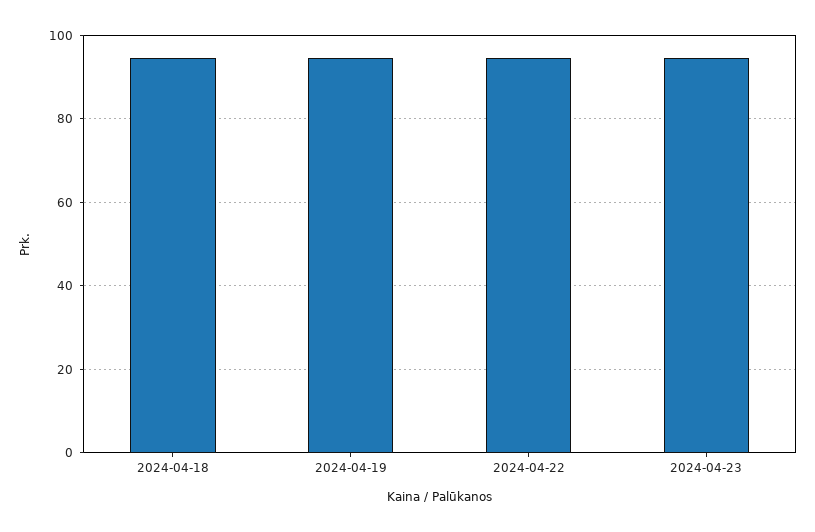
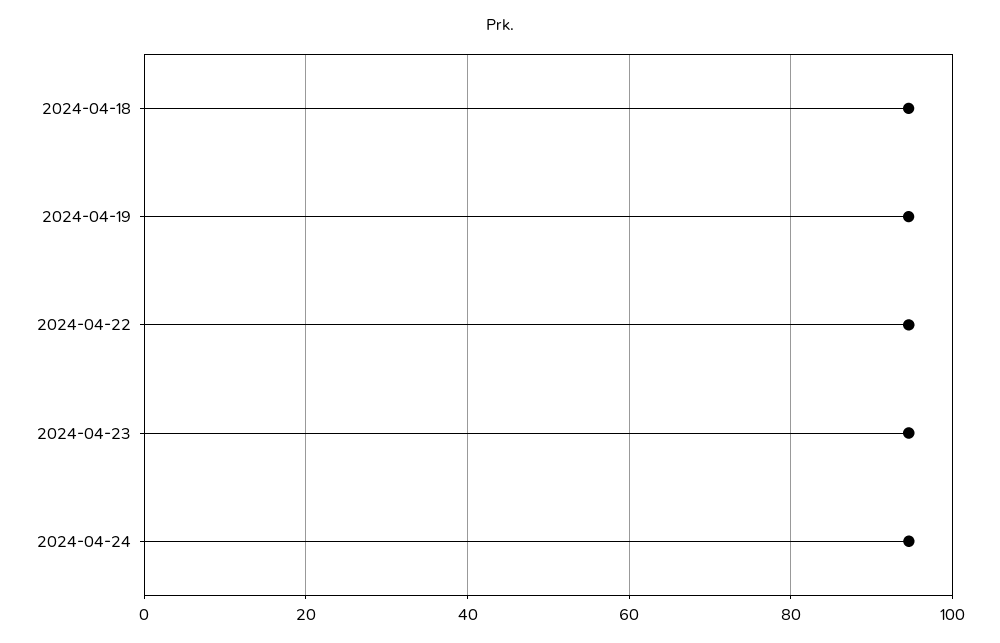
2024-04-24: none -> 94

